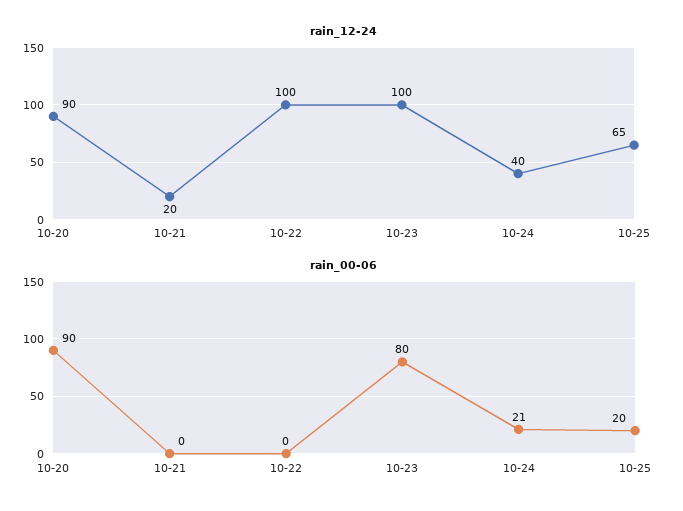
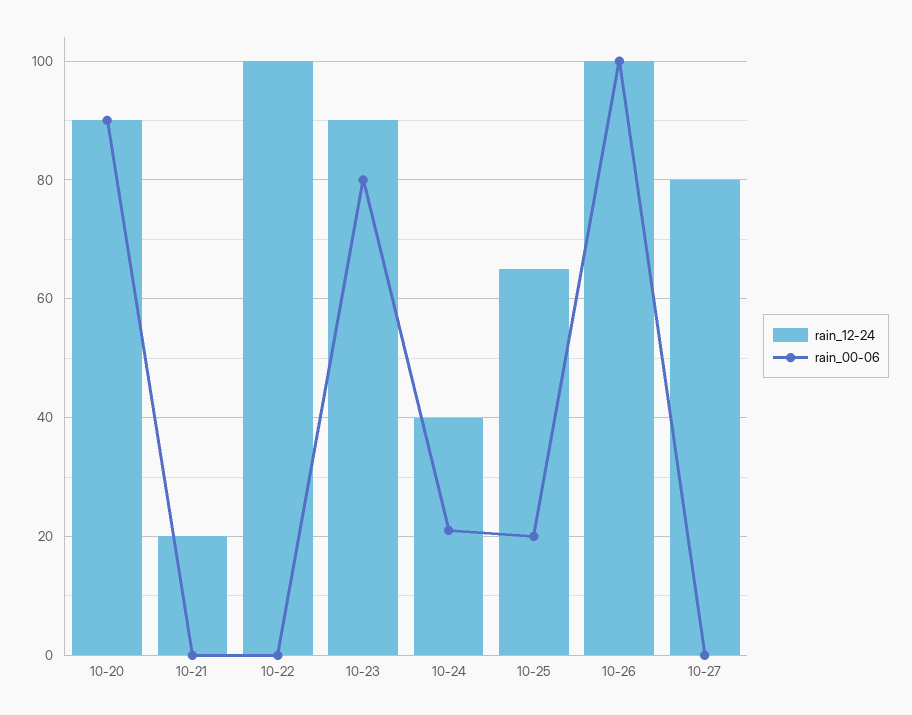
rain_12-24, 10-23: 100 -> 90
rain_12-24, 10-26: none -> 100
rain_00-06, 10-26: none -> 100
rain_12-24, 10-27: none -> 80
rain_00-06, 10-27: none -> 0

